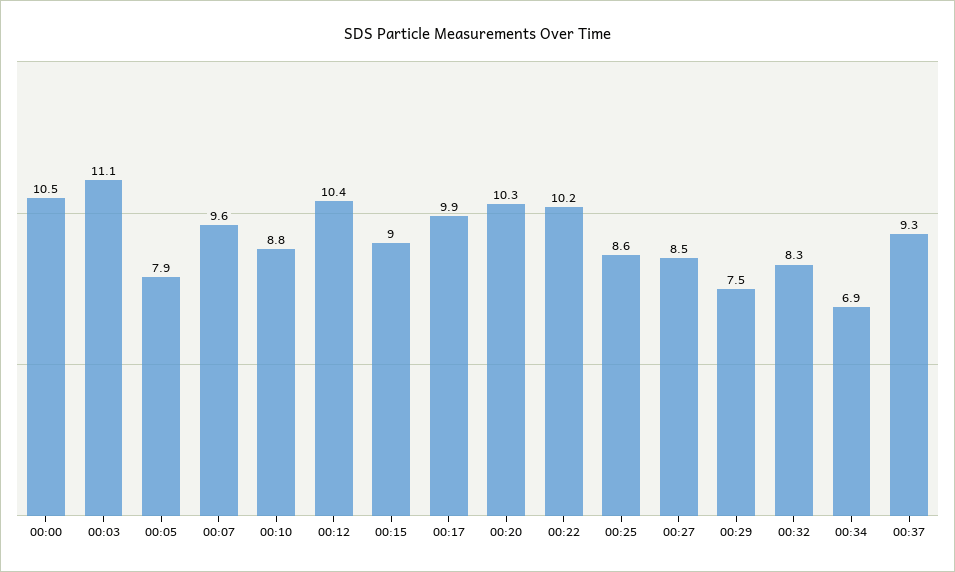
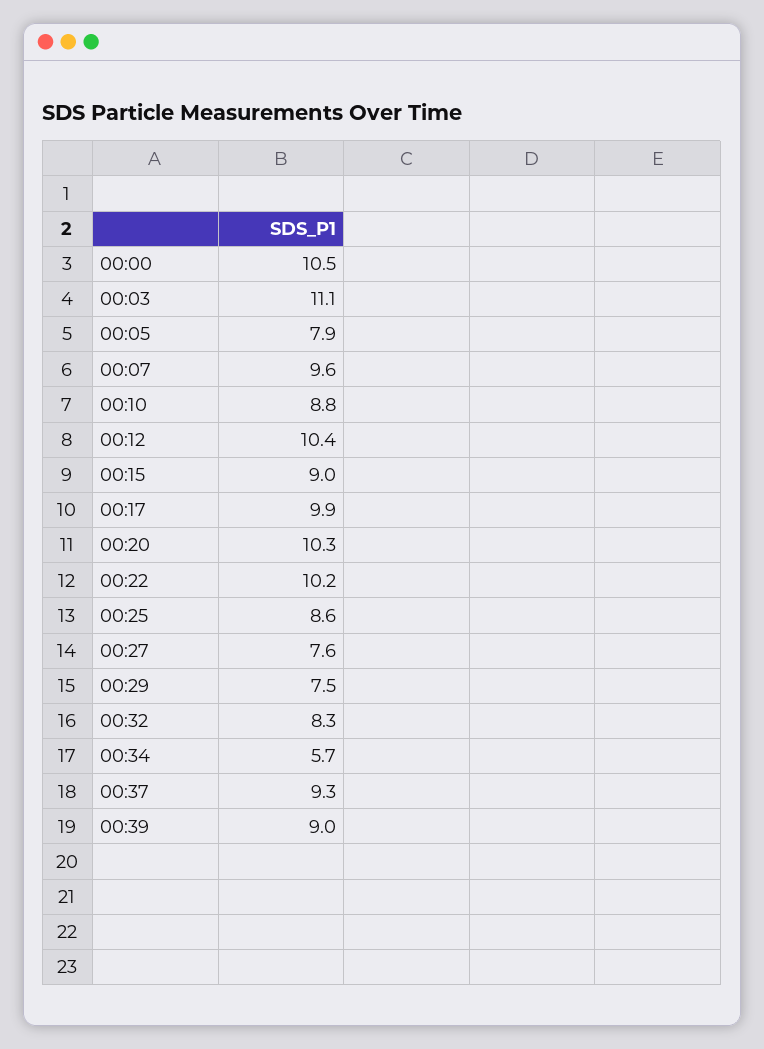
00:27: 8.5 -> 7.6
00:34: 6.9 -> 5.7
00:39: none -> 9

